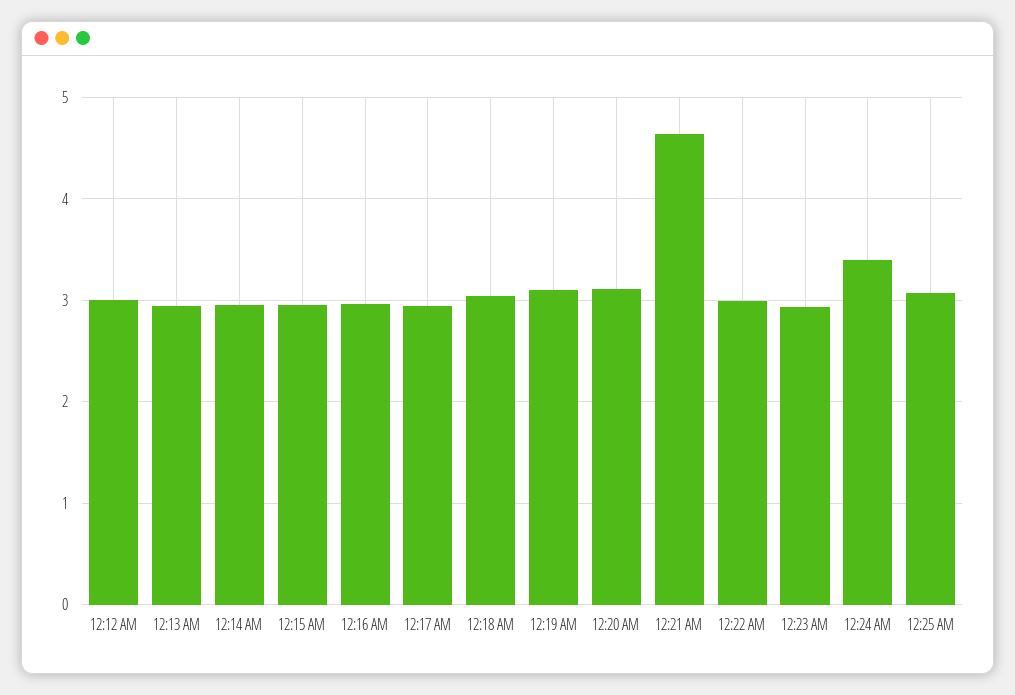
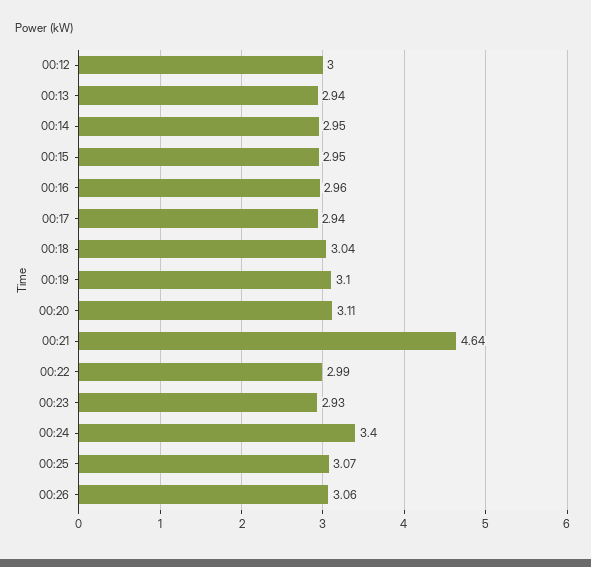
00:26: none -> 3.06

